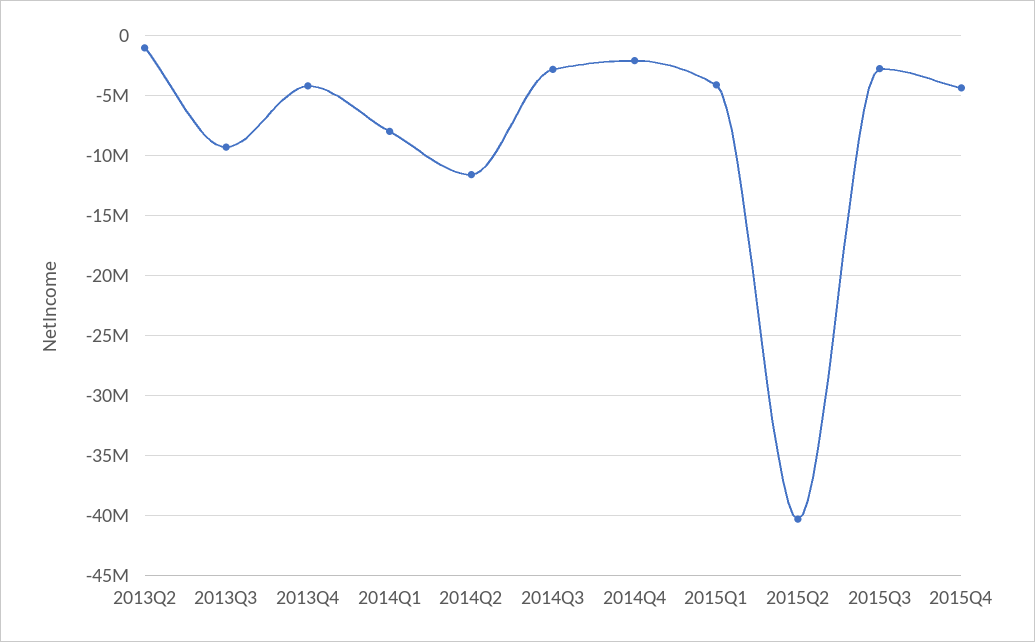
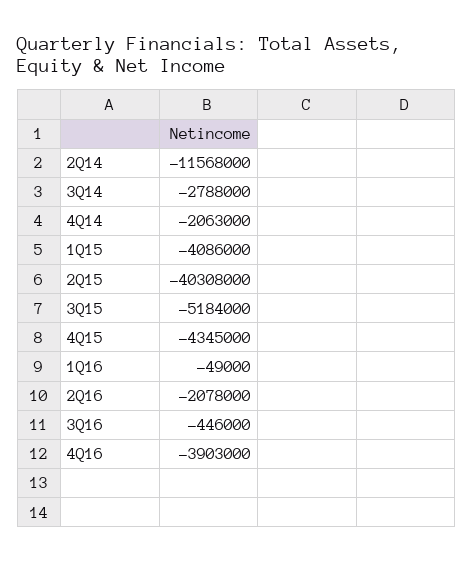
2013Q2: -1000000 -> none
2013Q3: -9000000 -> none
2013Q4: -4000000 -> none
2014Q1: -8000000 -> none
2015Q3: -3000000 -> -5184000
1Q16: none -> -49000
2Q16: none -> -2078000
3Q16: none -> -446000
4Q16: none -> -3903000

